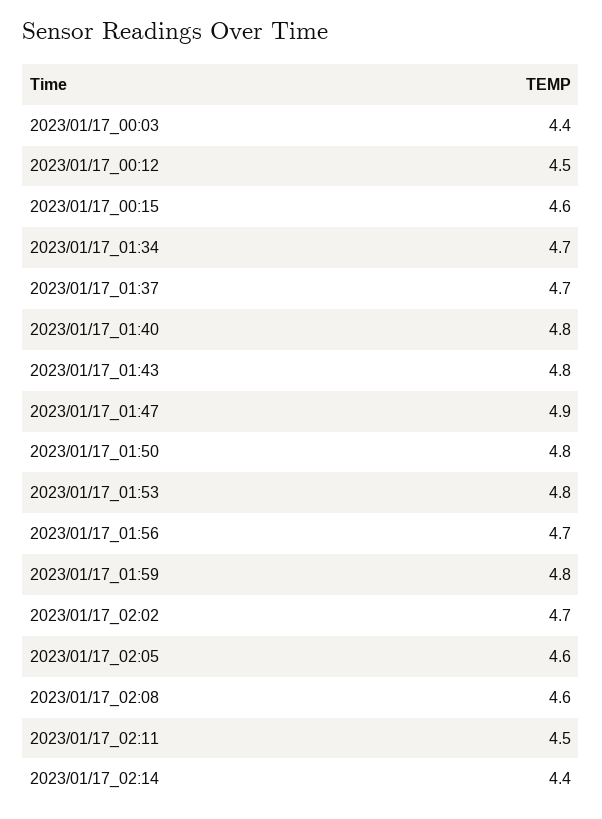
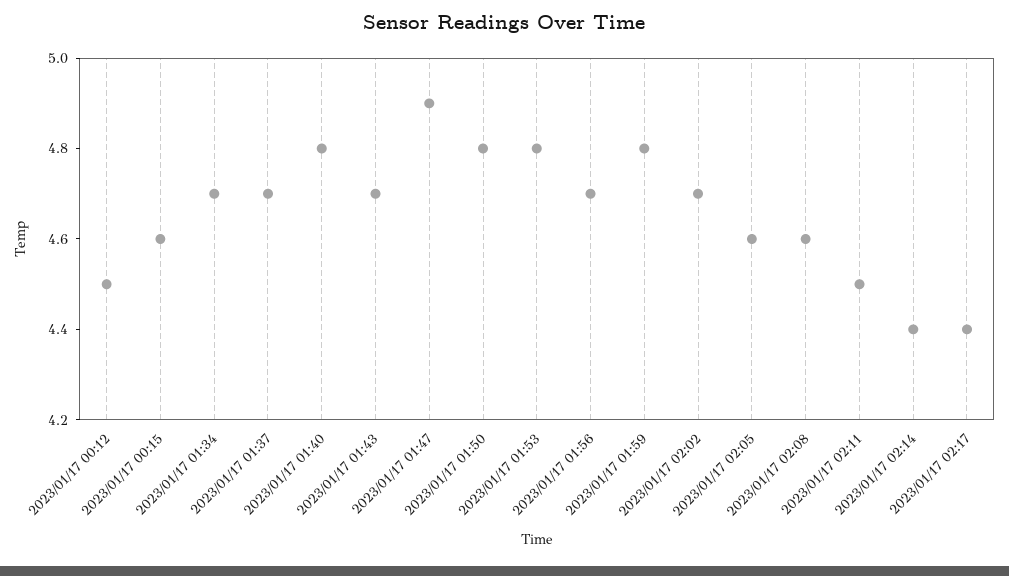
2023/01/17_00:03: 4.4 -> none
2023/01/17_01:43: 4.8 -> 4.7
2023/01/17 02:17: none -> 4.4

